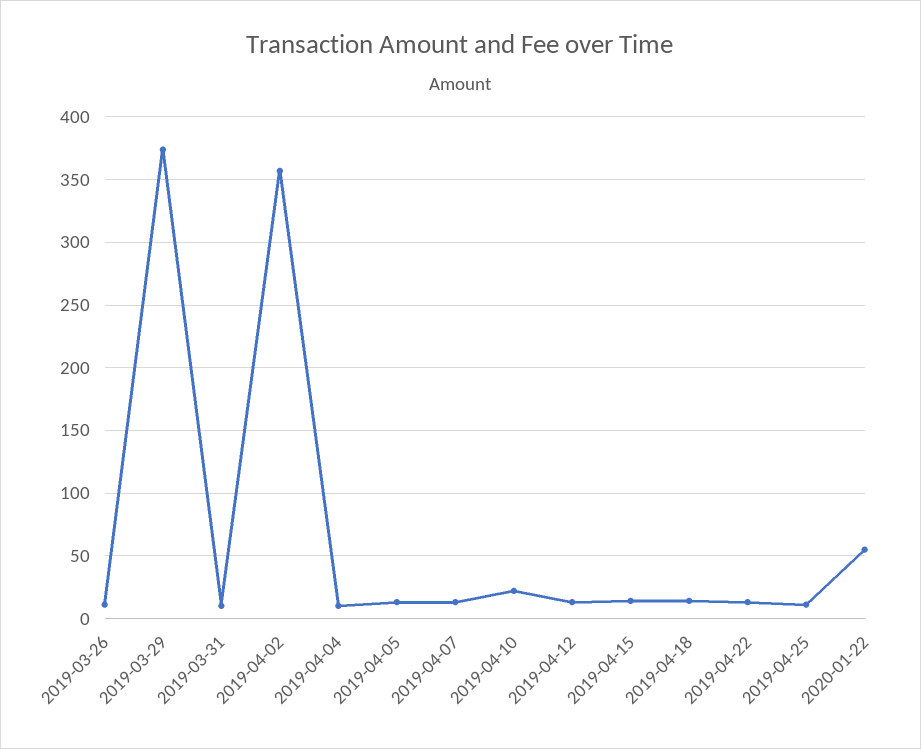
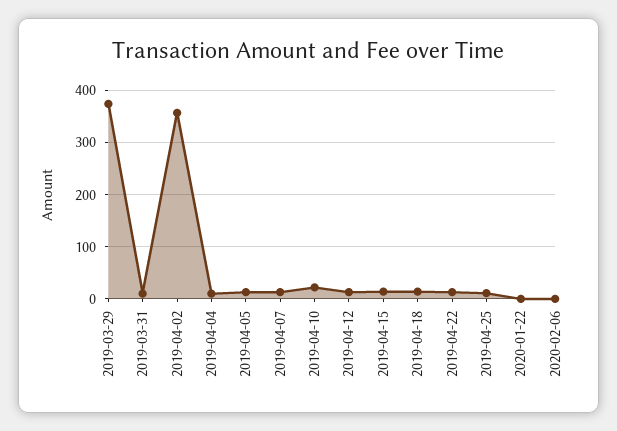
2019-03-26: 10 -> none
2020-01-22: 55 -> 0
2020-02-06: none -> 0

